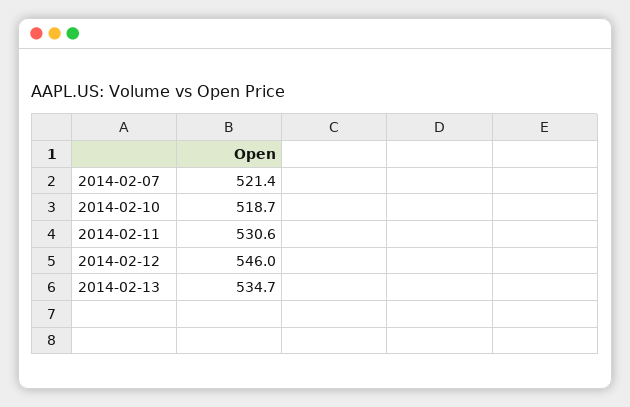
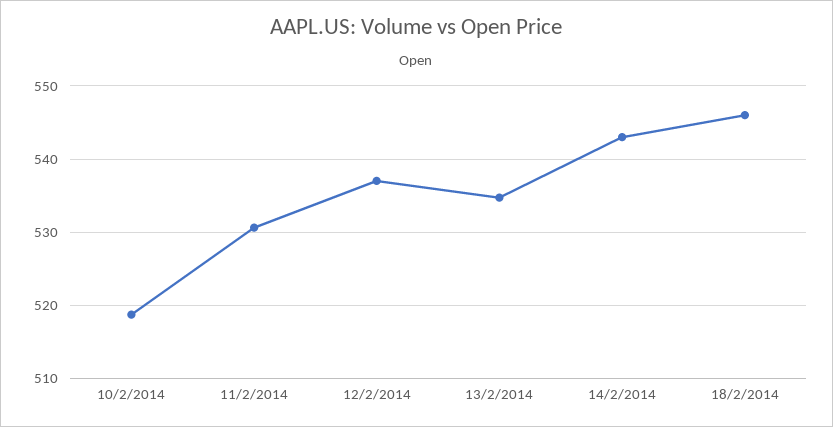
2014-02-07: 521.4 -> none
2014-02-12: 546 -> 537
14/2/2014: none -> 543
18/2/2014: none -> 546

